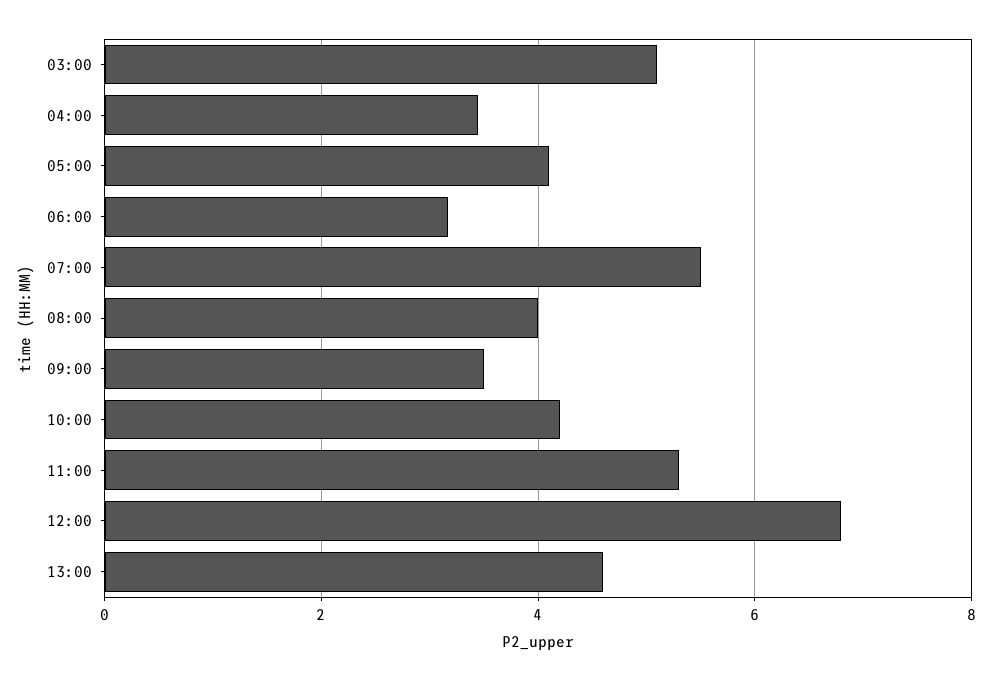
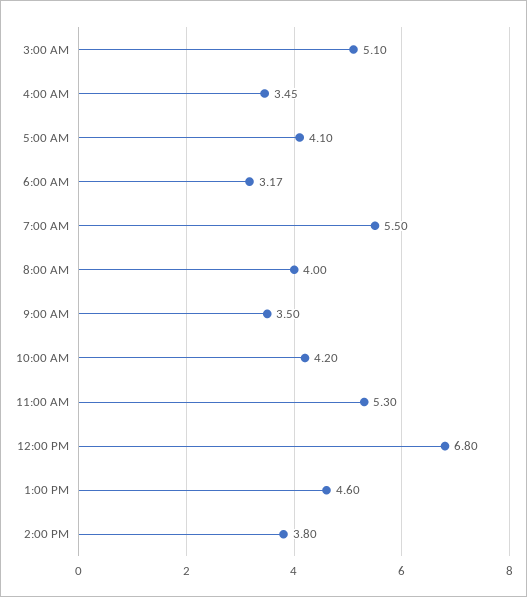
2:00 PM: none -> 3.8

